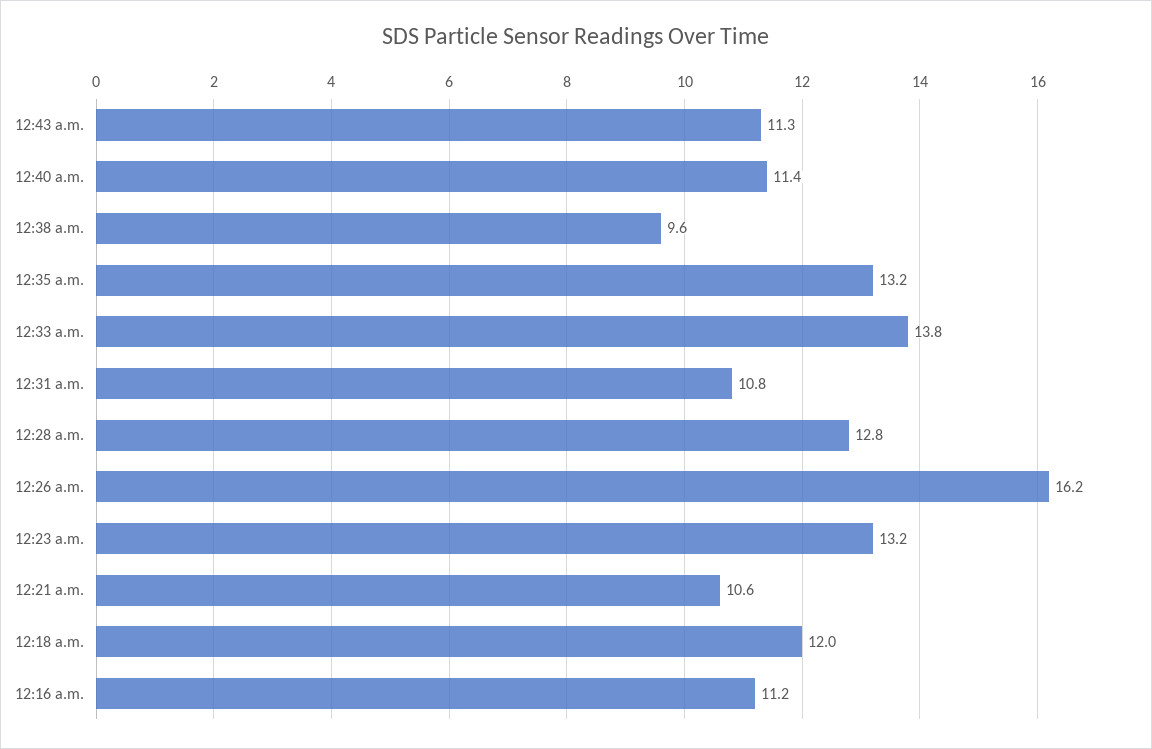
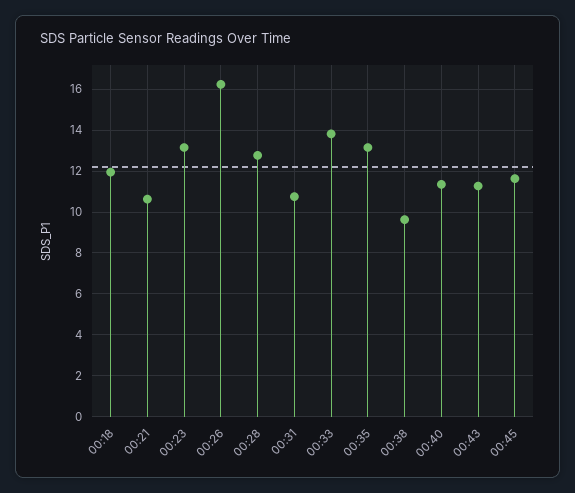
12:16 a.m.: 11.2 -> none
00:45: none -> 11.5

